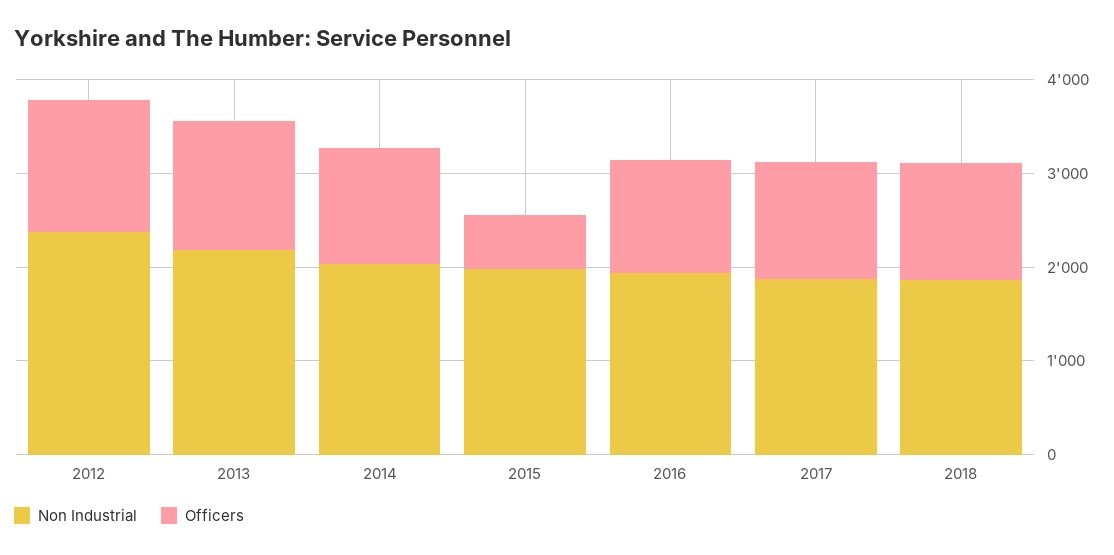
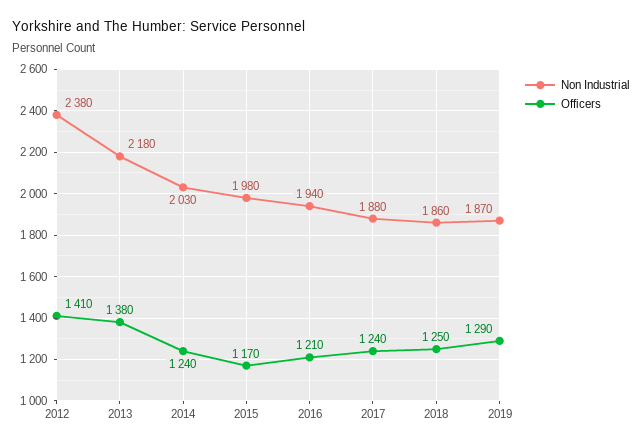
Officers, 2015: 600 -> 1170
Non Industrial, 2019: none -> 1870
Officers, 2019: none -> 1290

